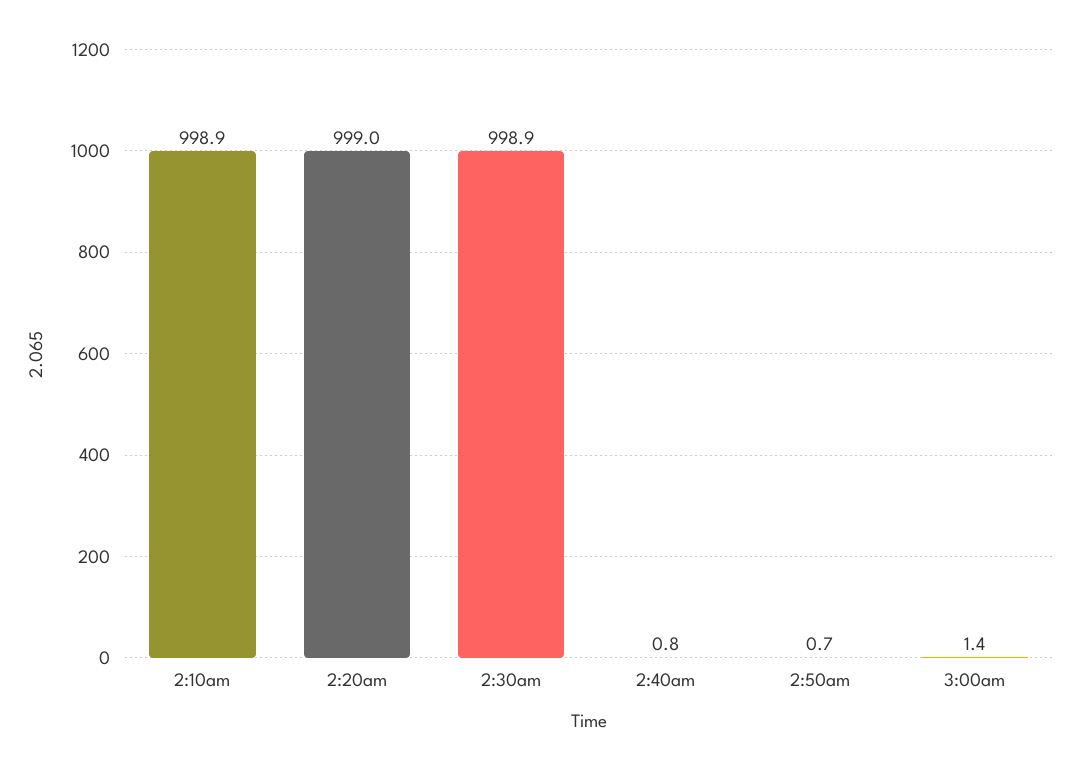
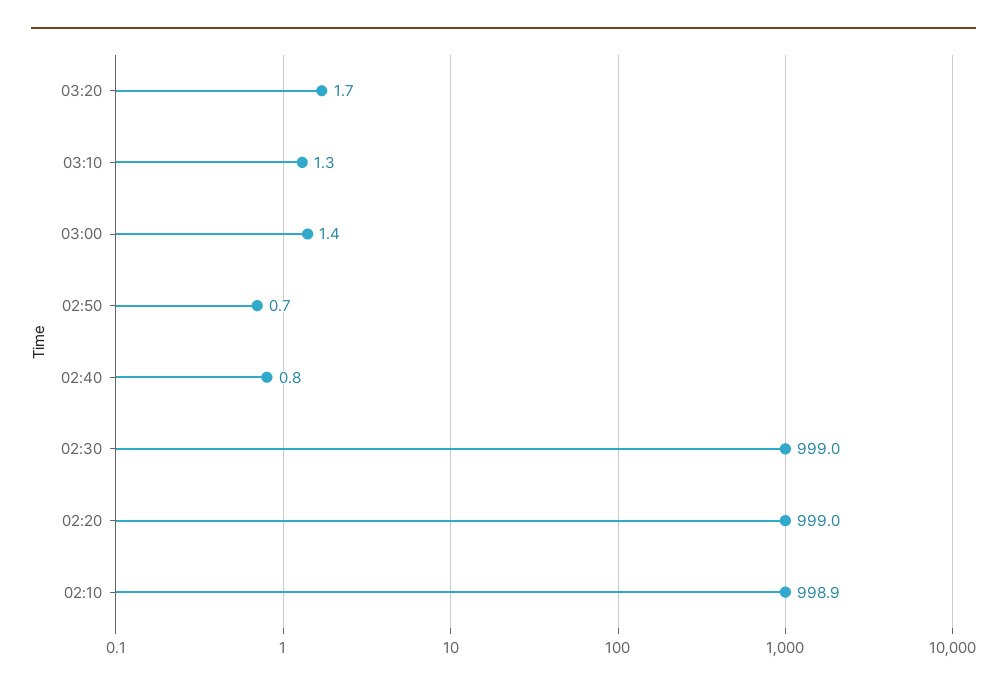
2:30am: 998.9 -> 999
03:20: none -> 1.7
03:10: none -> 1.3

